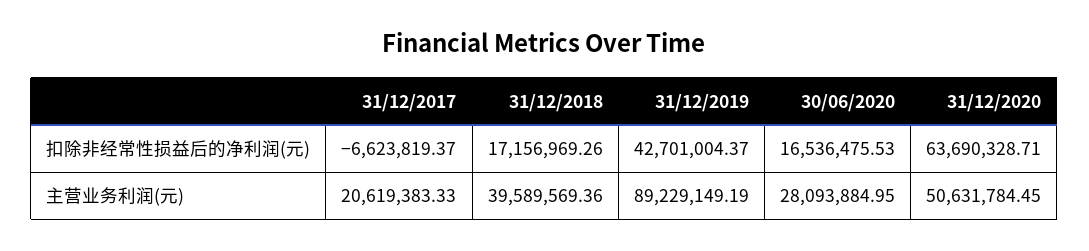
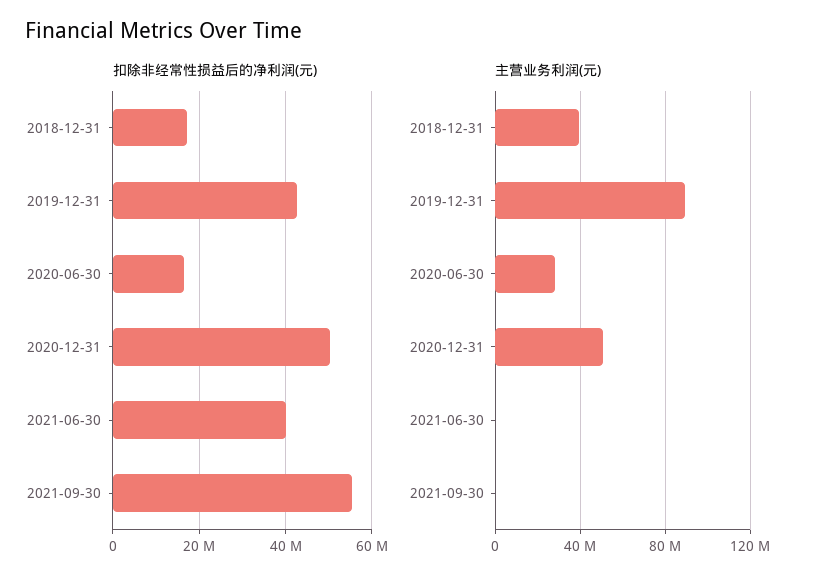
扣除非经常性损益后的净利润(元), 31/12/2017: -6623819.37 -> none
扣除非经常性损益后的净利润(元), 31/12/2020: 63690328.71 -> 50000000
主营业务利润(元), 31/12/2017: 20619383.33 -> none
扣除非经常性损益后的净利润(元), 2021-06-30: none -> 40000000
扣除非经常性损益后的净利润(元), 2021-09-30: none -> 56000000
主营业务利润(元), 2021-06-30: none -> 0
主营业务利润(元), 2021-09-30: none -> 0

